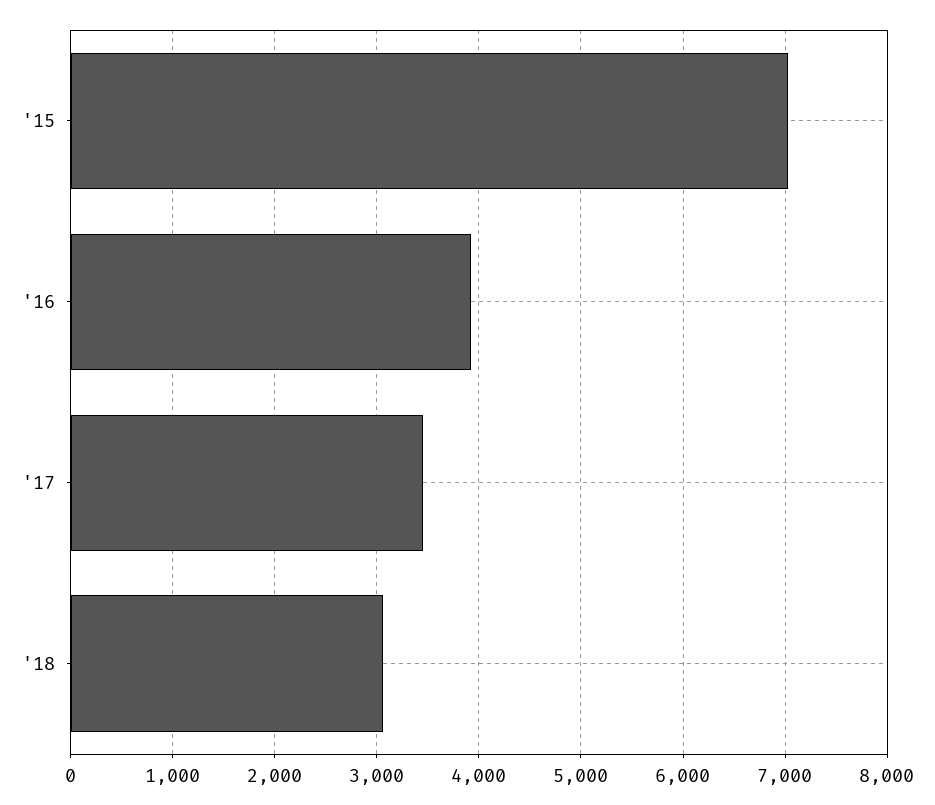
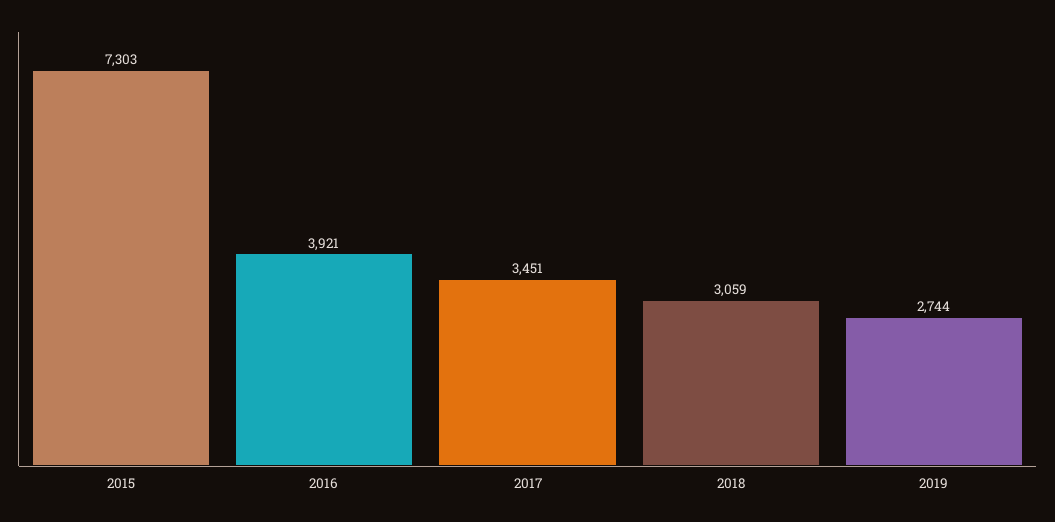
'15: 7000 -> 7303
2019: none -> 2744

